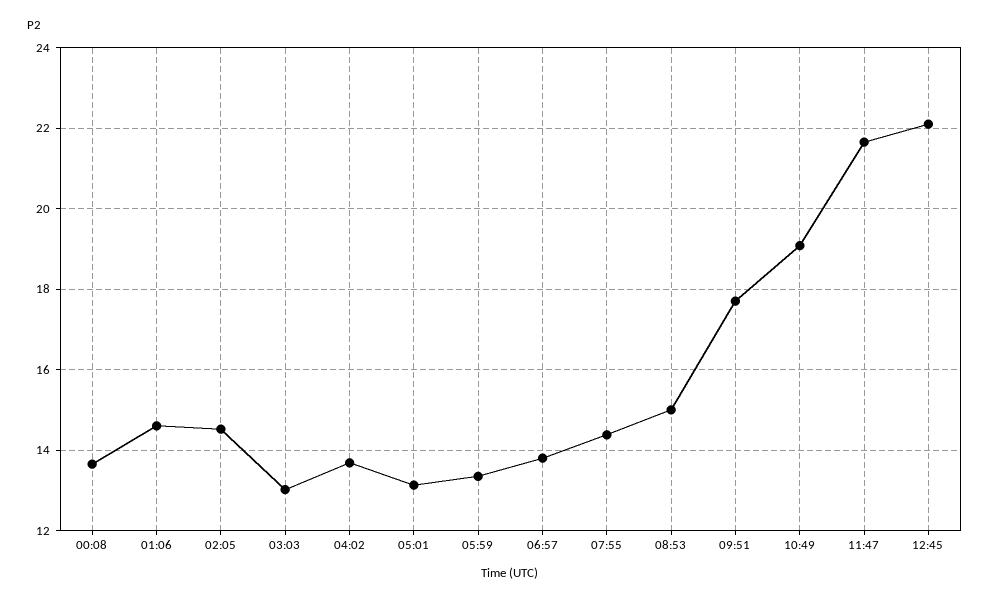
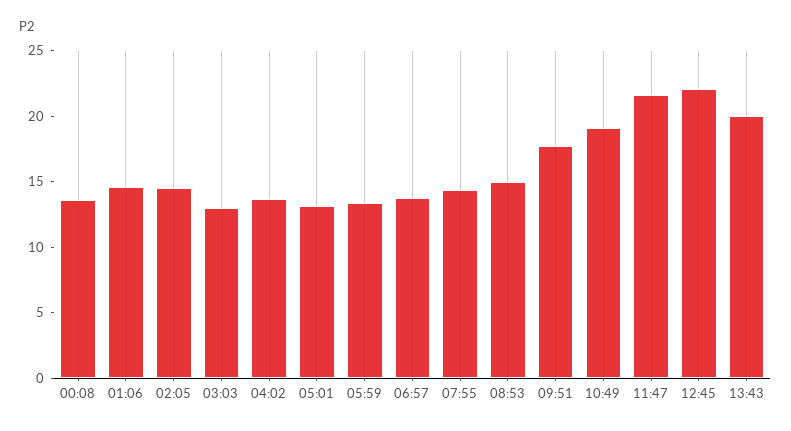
13:43: none -> 20

